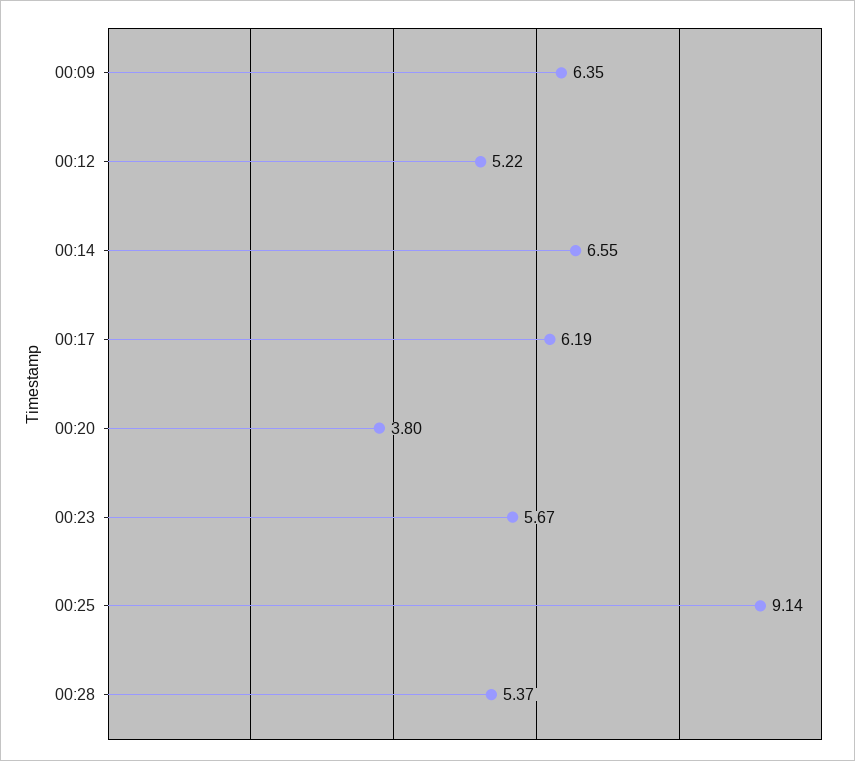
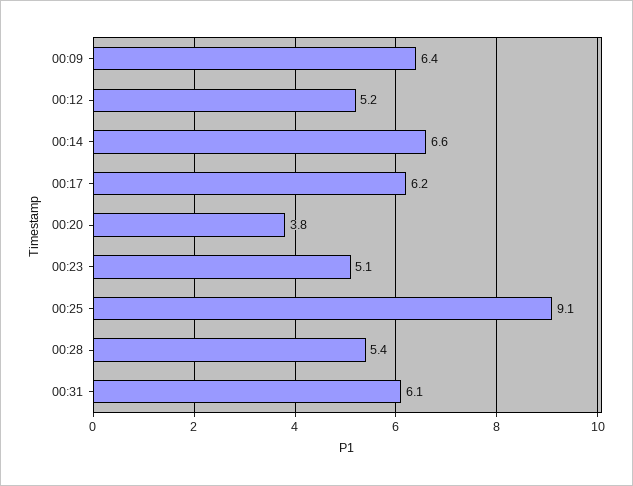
00:23: 5.67 -> 5.1
00:31: none -> 6.1

